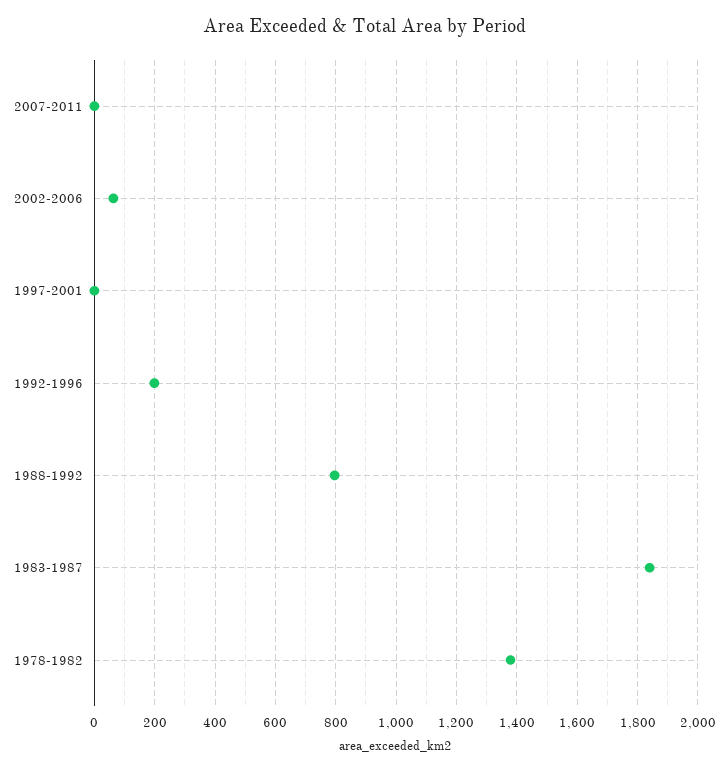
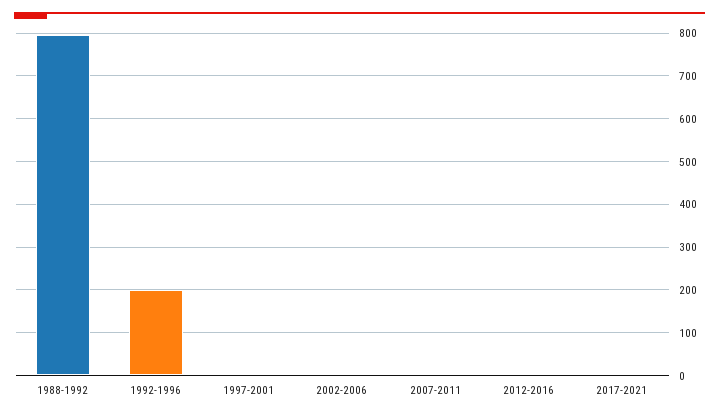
2002-2006: 60 -> 0
1983-1987: 1840 -> none
1978-1982: 1380 -> none
2012-2016: none -> 0
2017-2021: none -> 0

